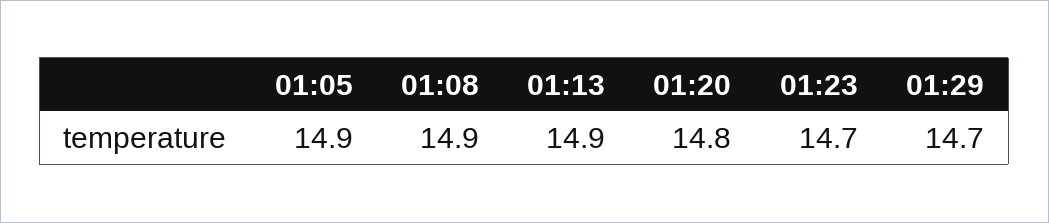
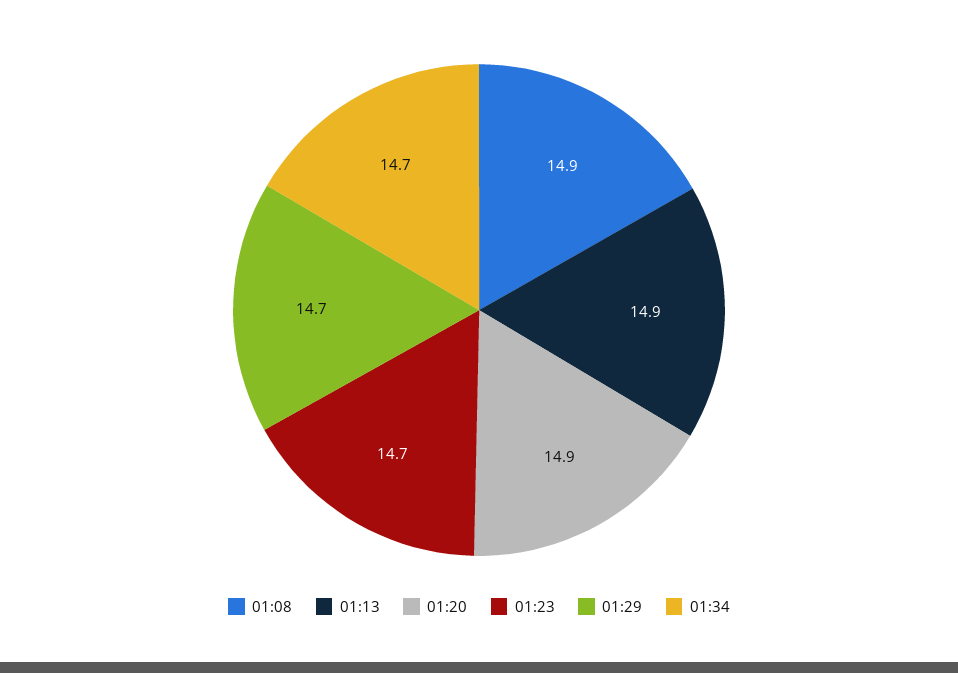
01:05: 14.9 -> none
01:20: 14.8 -> 14.9
01:34: none -> 14.7

